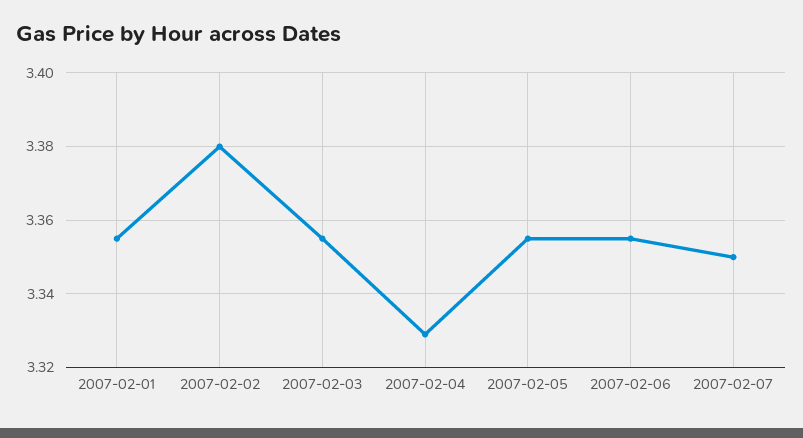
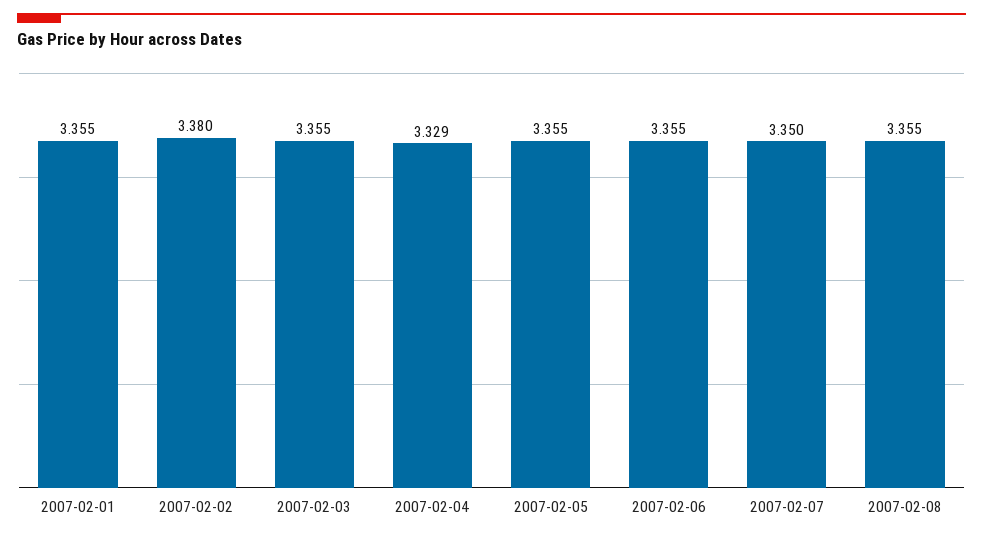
2007-02-08: none -> 3.355

